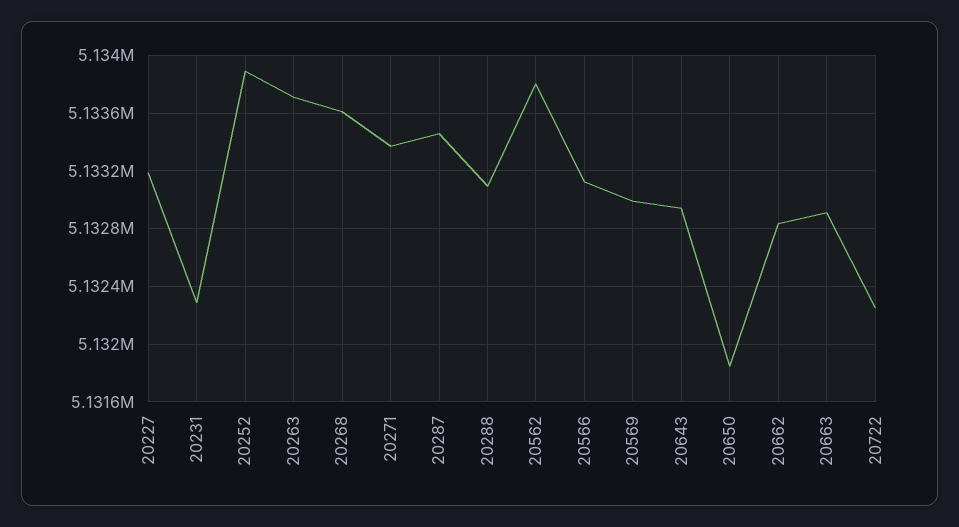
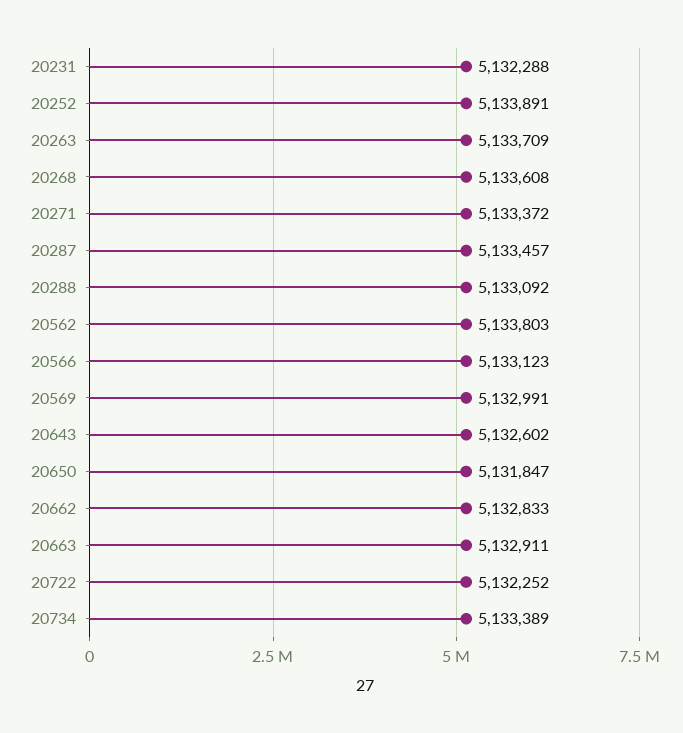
20227: 5133200 -> none
20643: 5132950 -> 5132602
20734: none -> 5133389

